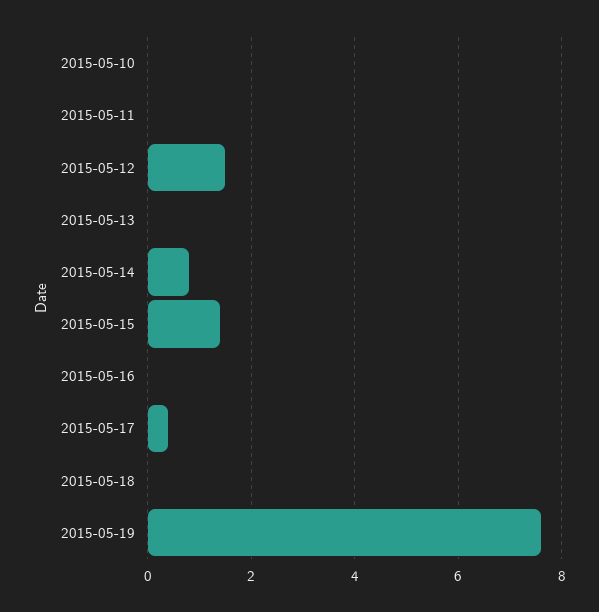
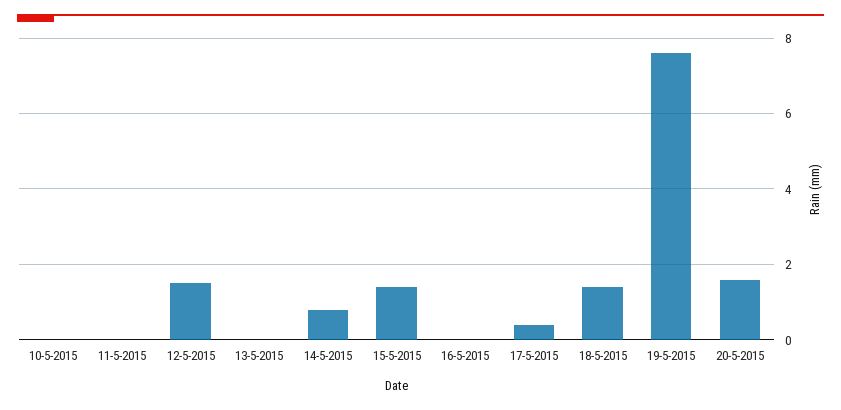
2015-05-18: 0 -> 1.5
20-5-2015: none -> 1.5

